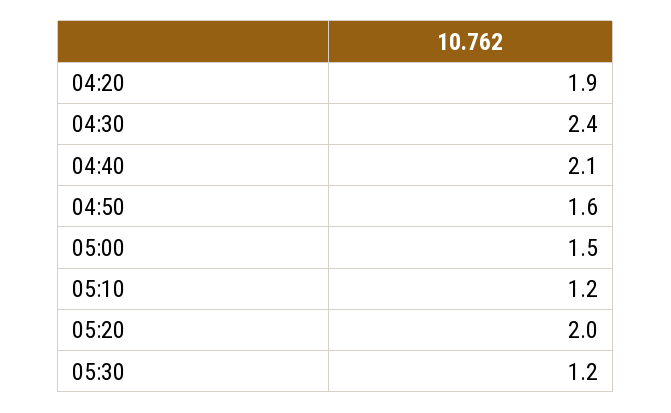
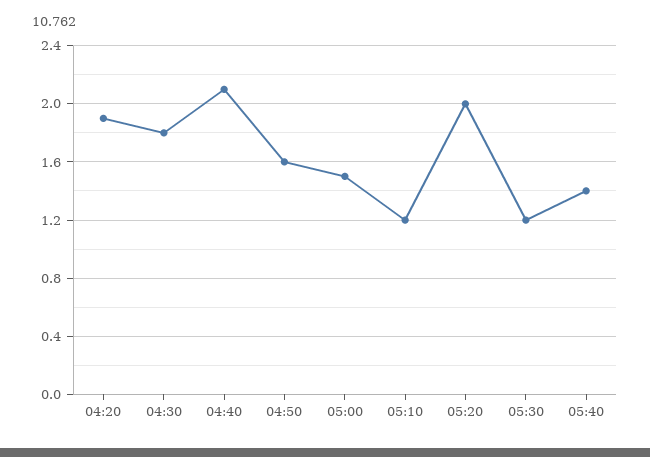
04:30: 2.4 -> 1.8
05:40: none -> 1.4

